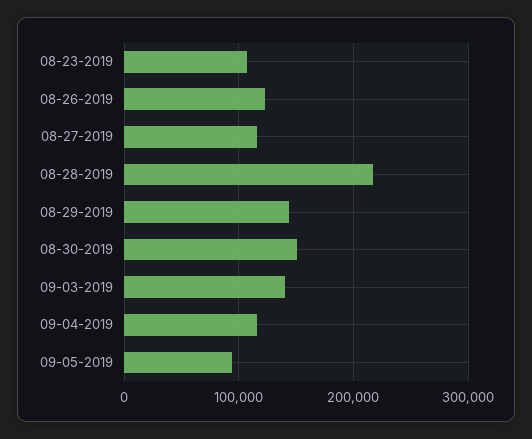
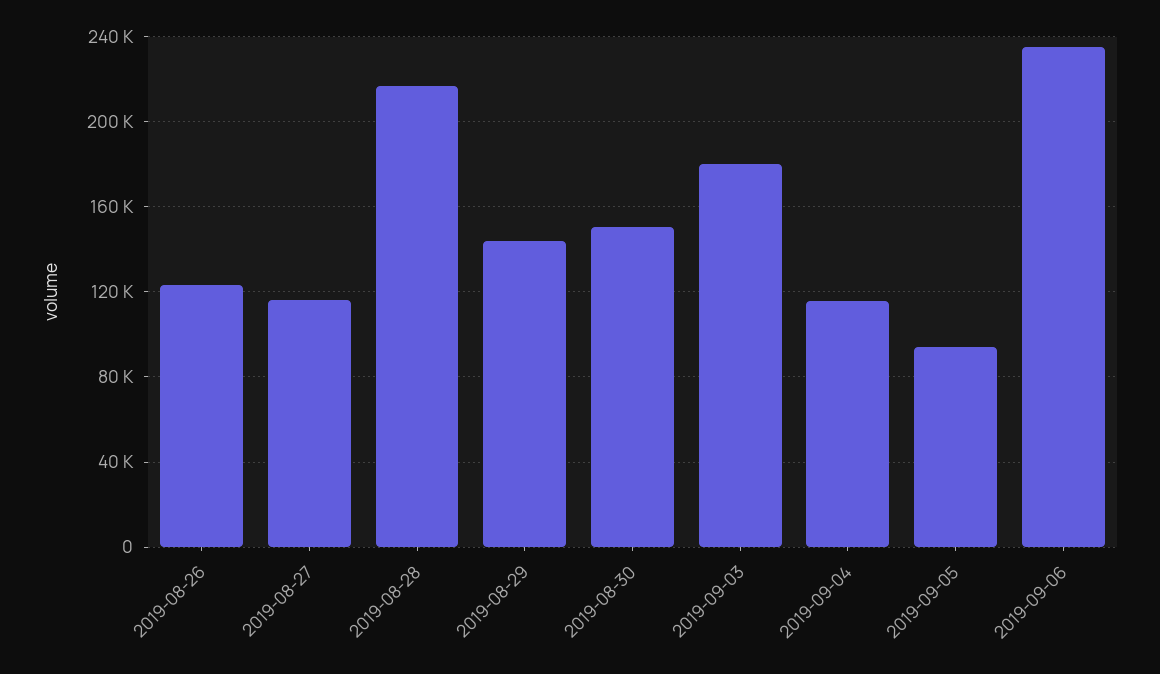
08-23-2019: 110000 -> none
09-03-2019: 140000 -> 180000
2019-09-06: none -> 235000

